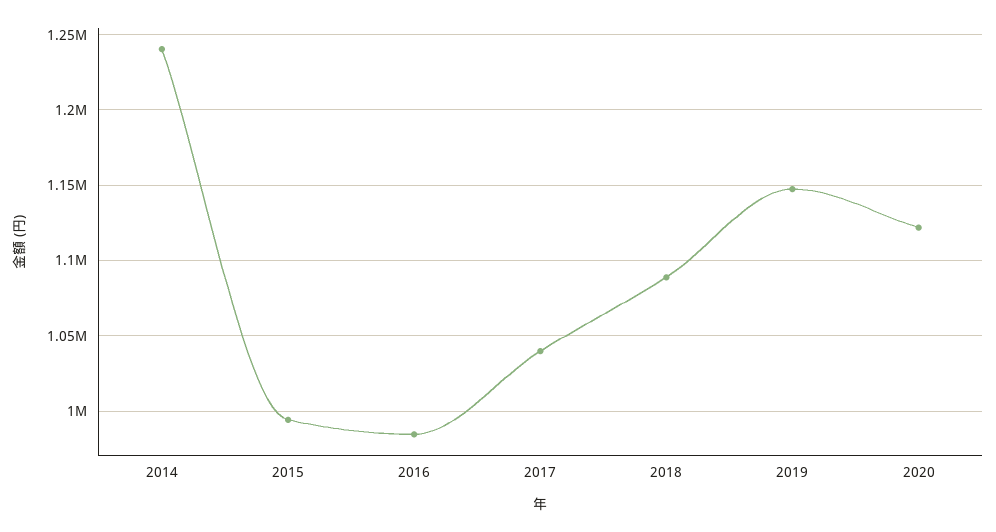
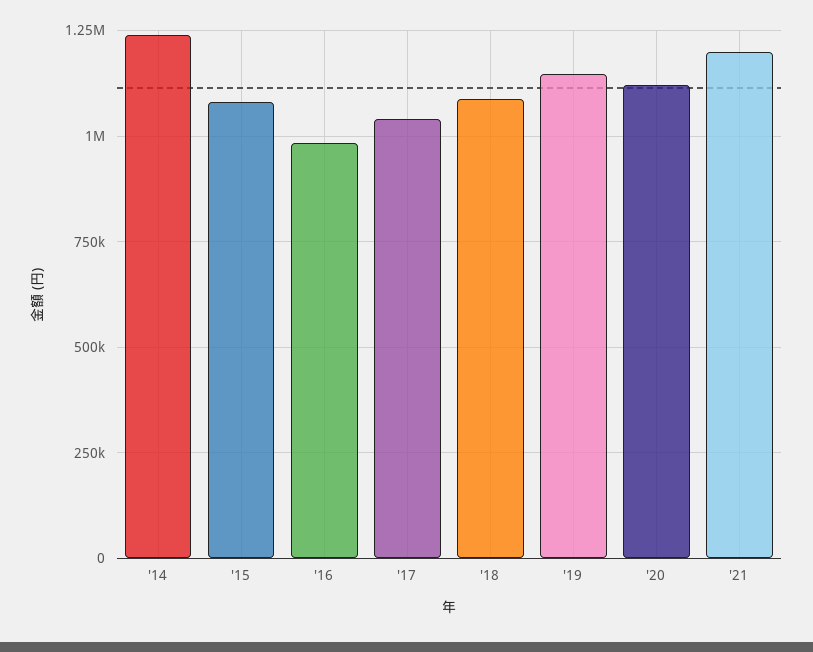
2015: 995000 -> 1075000
'21: none -> 1200000

